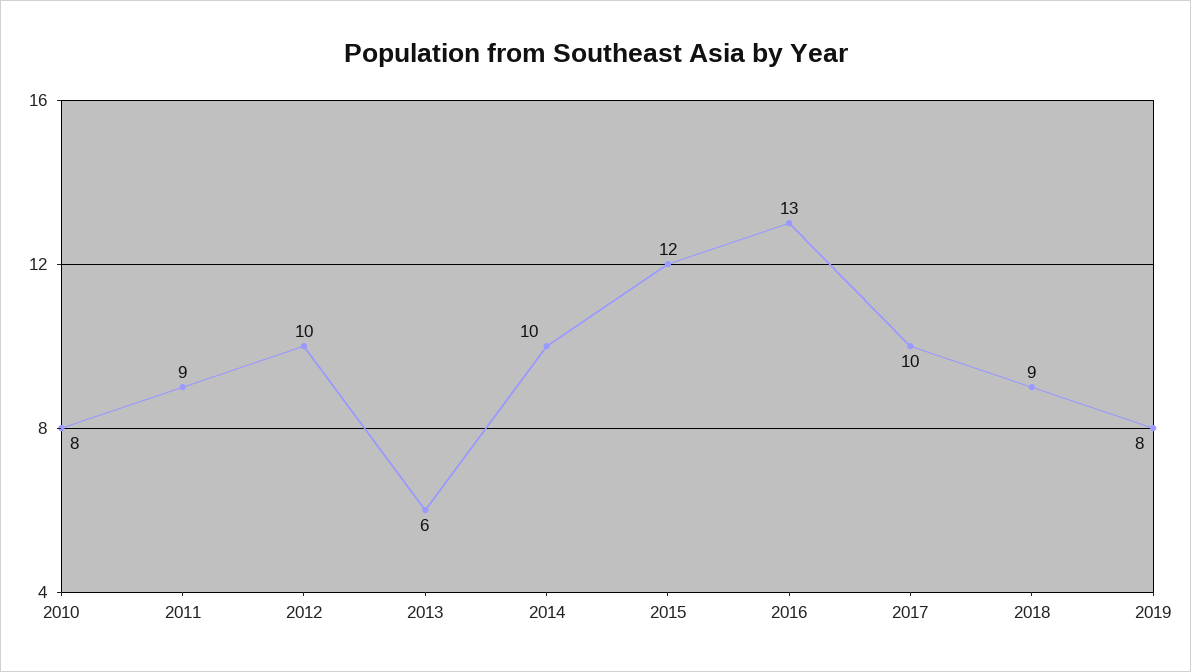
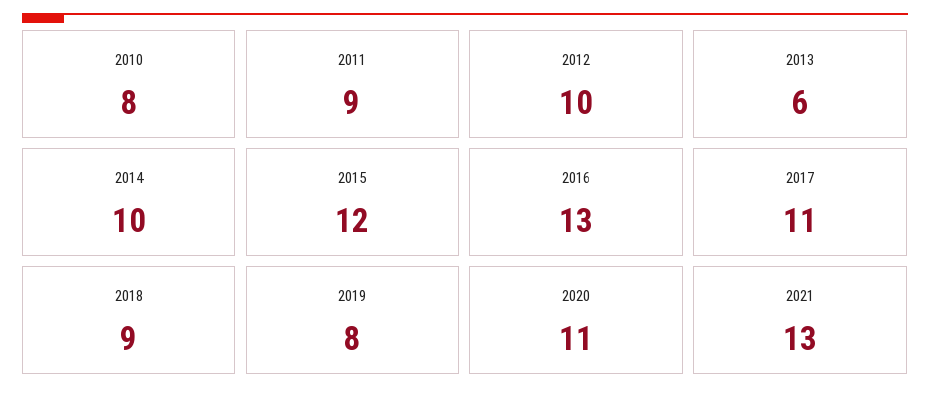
2017: 10 -> 11
2020: none -> 11
2021: none -> 13

